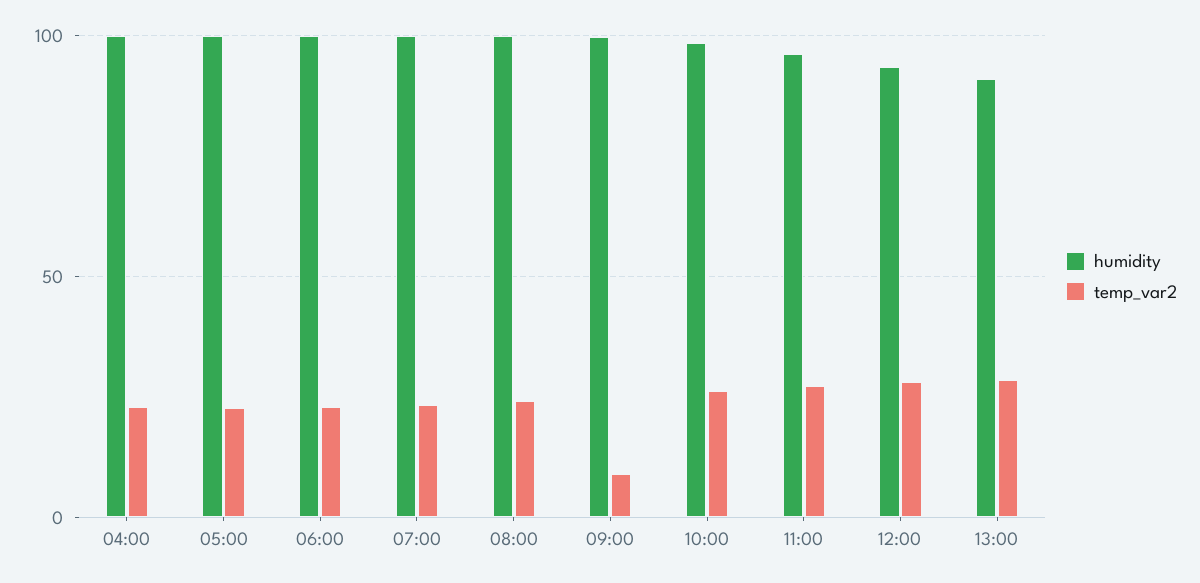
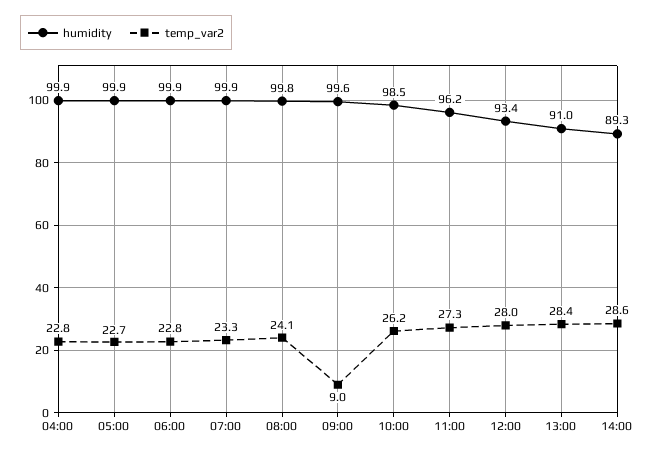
humidity, 14:00: none -> 89.3
temp_var2, 14:00: none -> 28.6

